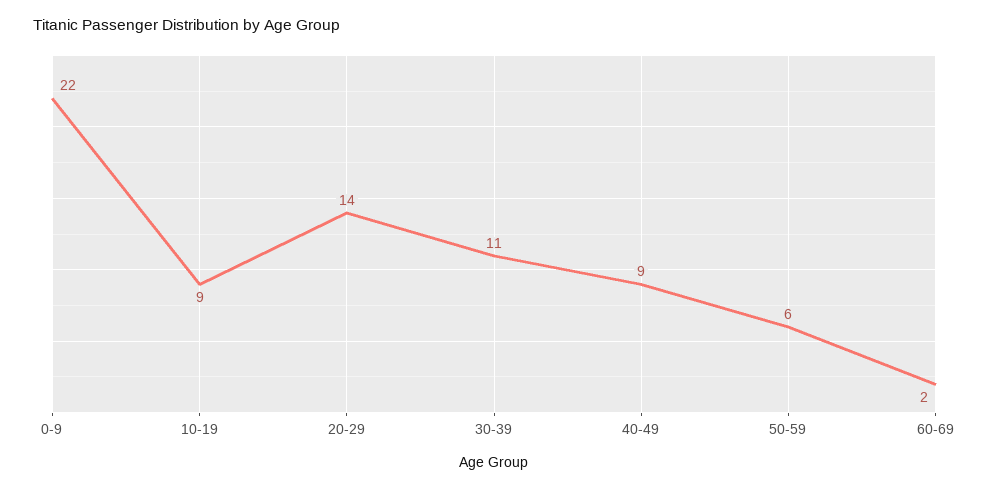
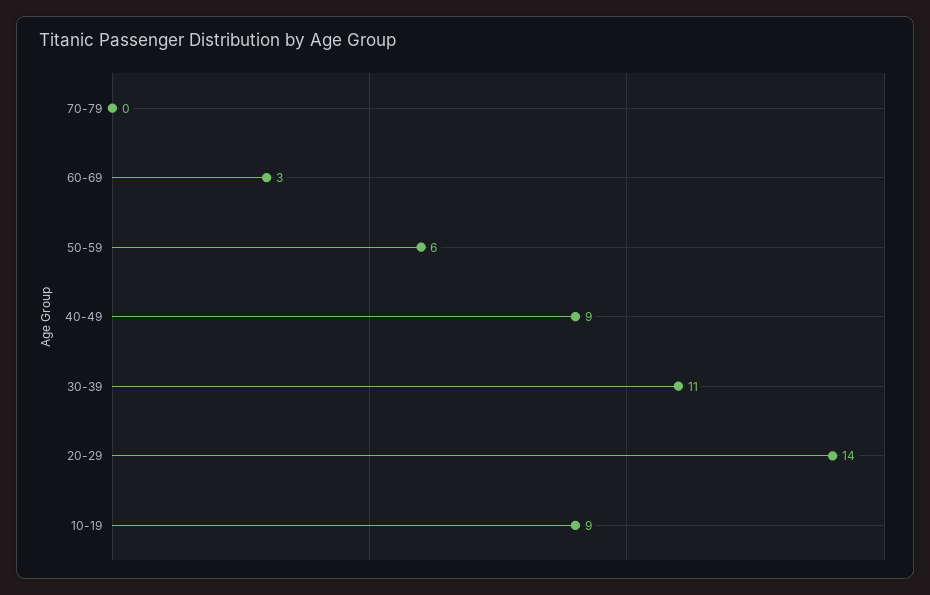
0-9: 22 -> none
60-69: 2 -> 3
70-79: none -> 0

